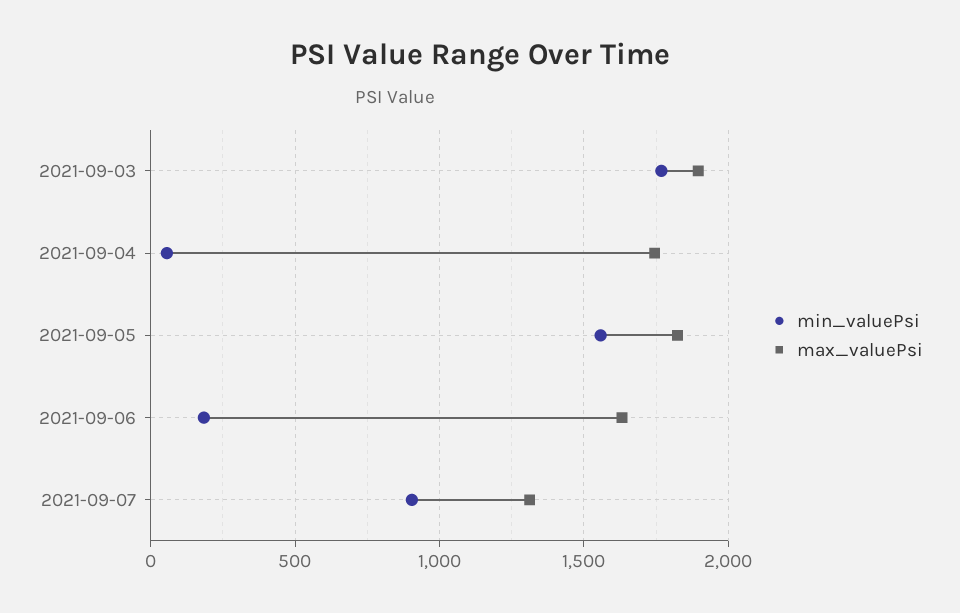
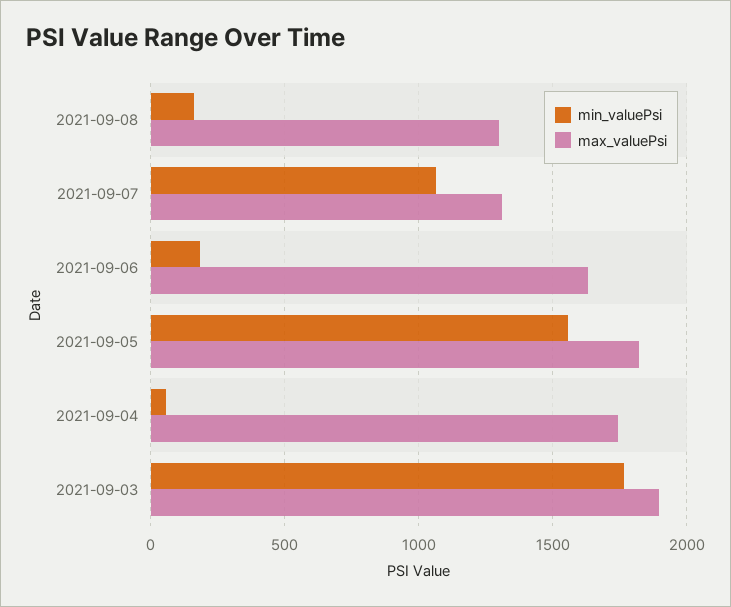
min_valuePsi, 2021-09-07: 900 -> 1050
min_valuePsi, 2021-09-08: none -> 150
max_valuePsi, 2021-09-08: none -> 1300

